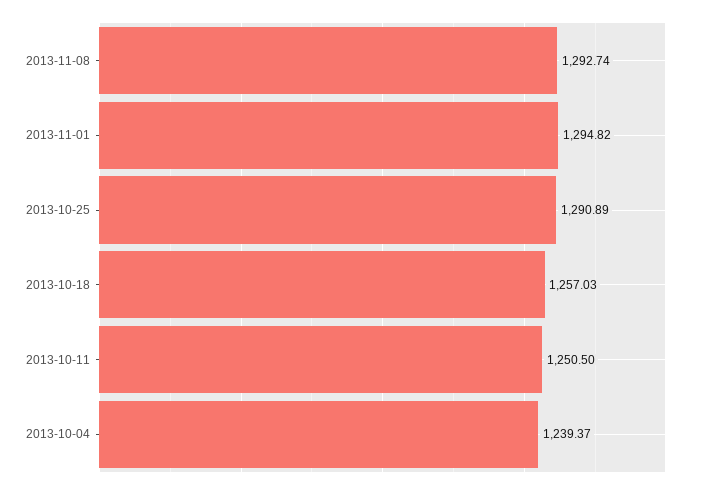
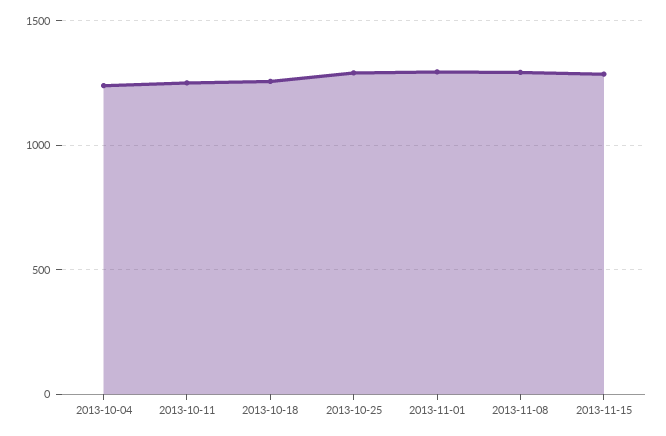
2013-11-15: none -> 1300

